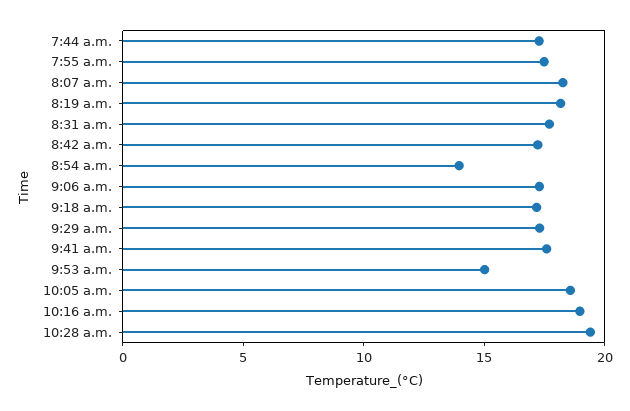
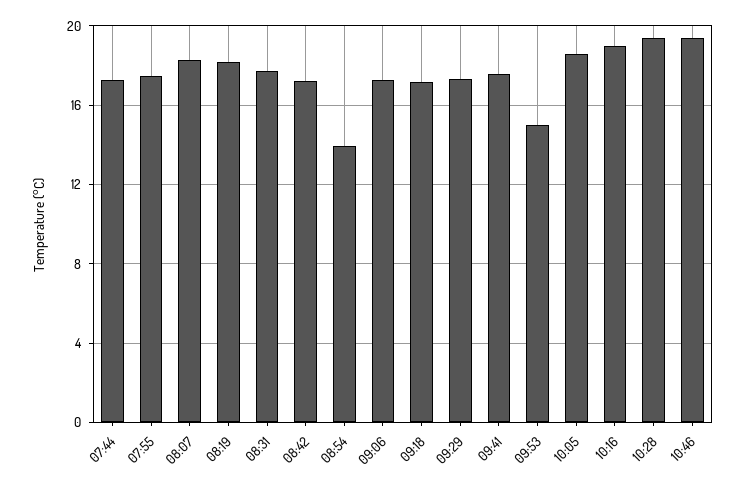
10:46: none -> 19.5

